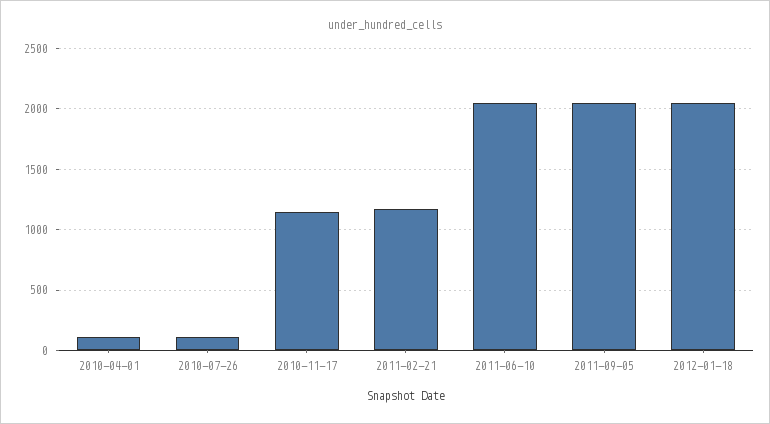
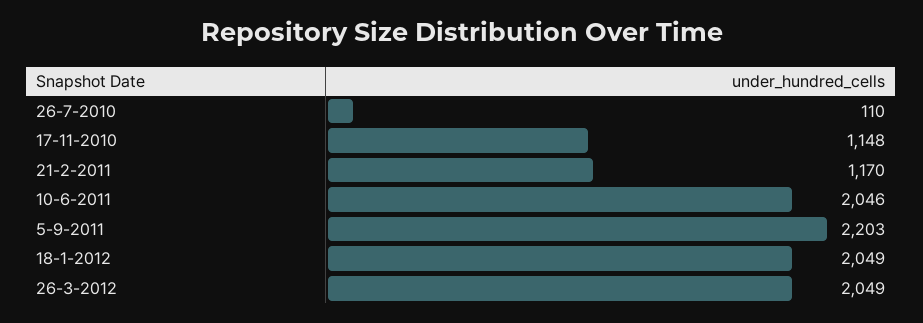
2010-04-01: 100 -> none
2011-09-05: 2050 -> 2203
26-3-2012: none -> 2049

